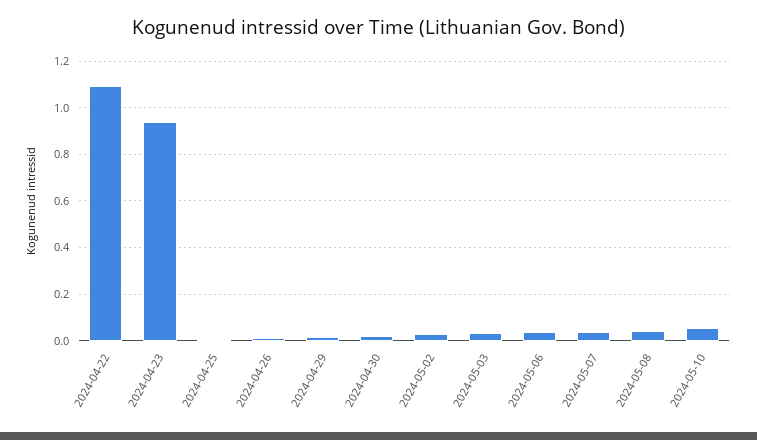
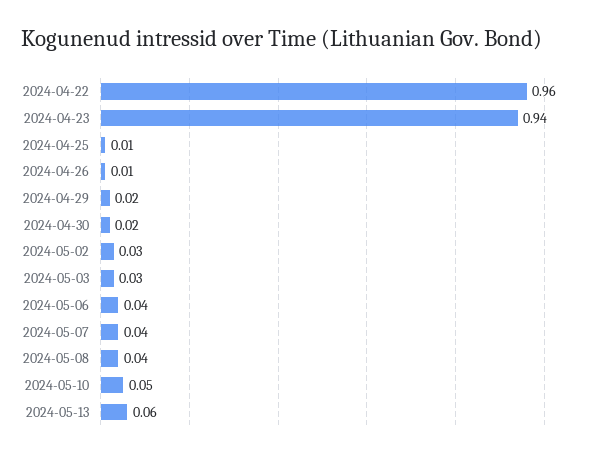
2024-04-22: 1.1 -> 0.96
2024-05-13: none -> 0.06

